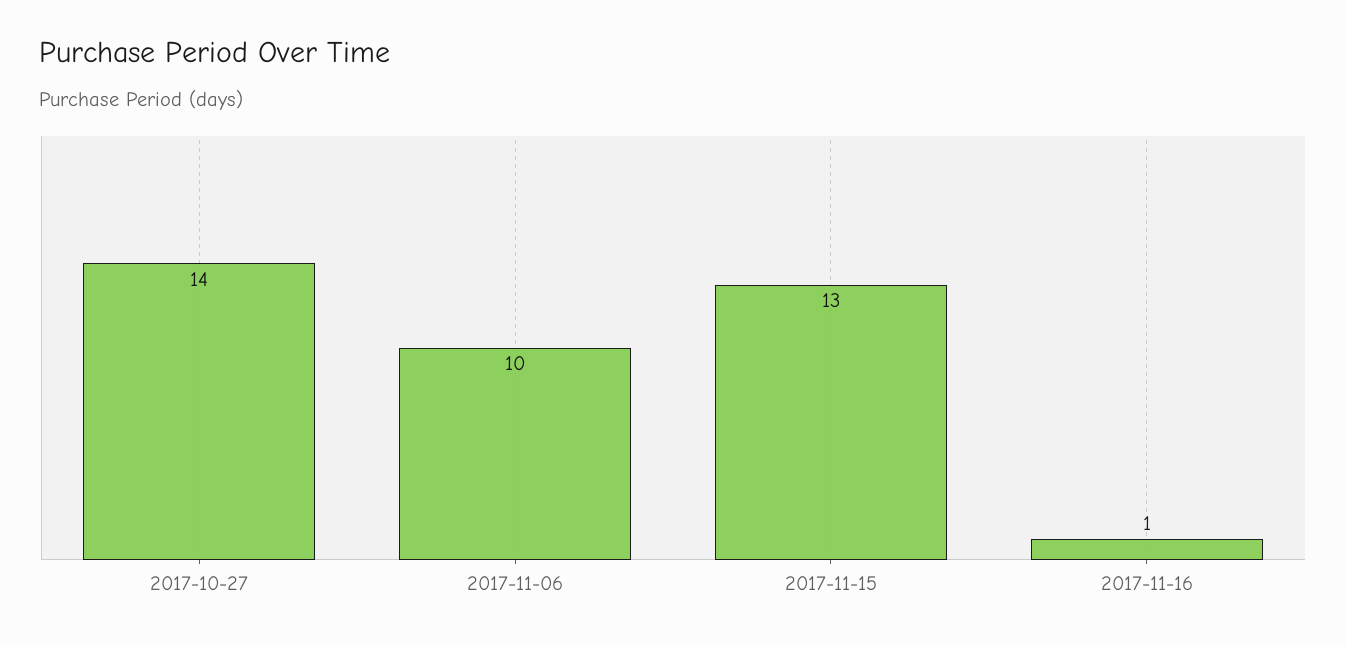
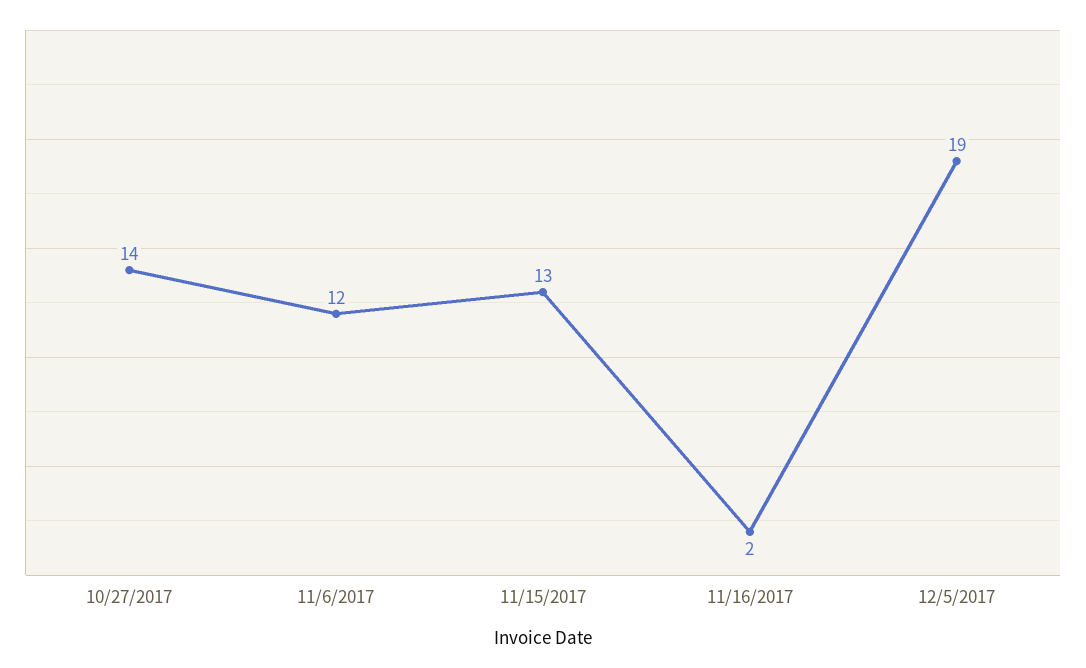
2017-11-06: 10 -> 12
2017-11-16: 1 -> 2
12/5/2017: none -> 19

